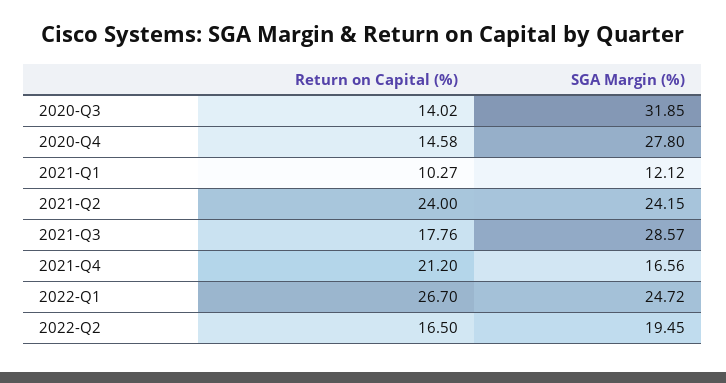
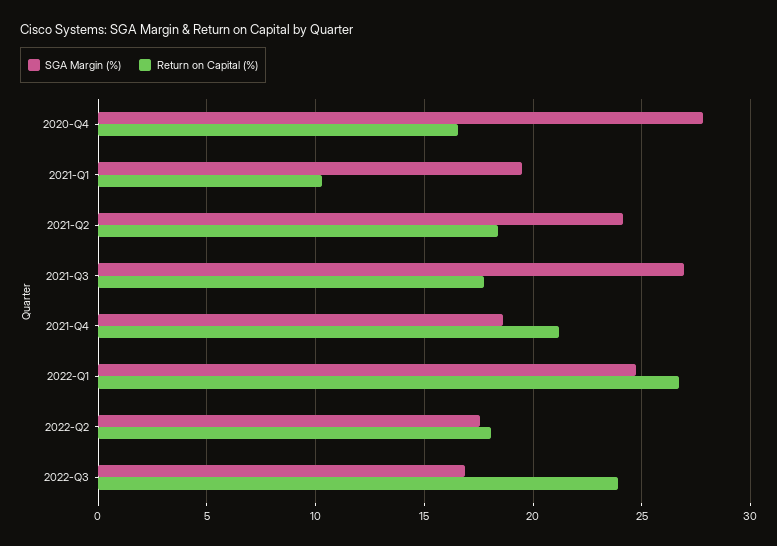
Return on Capital (%), 2020-Q3: 14.02 -> none
SGA Margin (%), 2020-Q3: 31.85 -> none
Return on Capital (%), 2020-Q4: 14.58 -> 16.5
SGA Margin (%), 2021-Q1: 12.12 -> 19.5
Return on Capital (%), 2021-Q2: 24 -> 18.5
SGA Margin (%), 2021-Q3: 28.57 -> 27
SGA Margin (%), 2021-Q4: 16.56 -> 18.5
Return on Capital (%), 2022-Q2: 16.5 -> 18
SGA Margin (%), 2022-Q2: 19.45 -> 17.5
SGA Margin (%), 2022-Q3: none -> 17
Return on Capital (%), 2022-Q3: none -> 24

